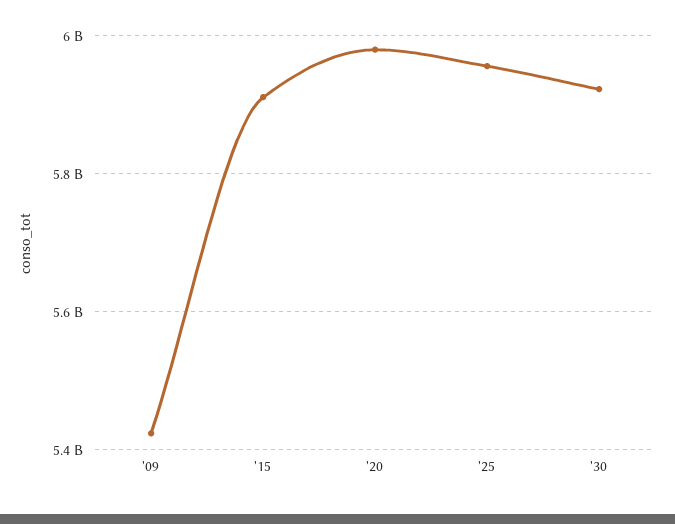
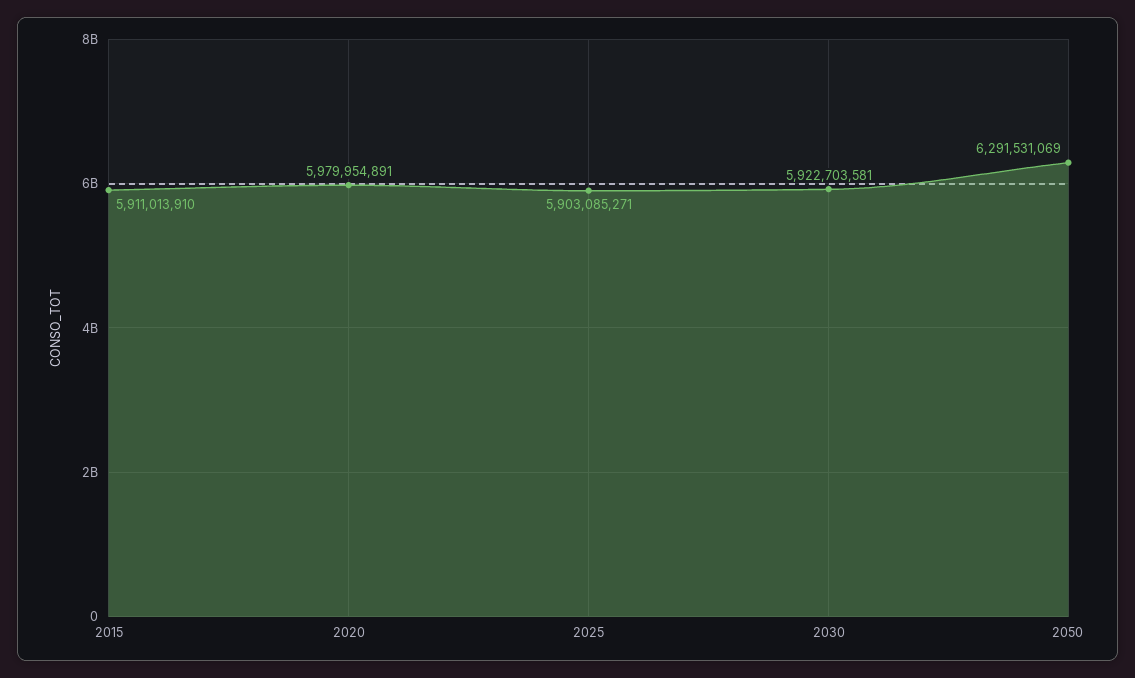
'09: 5420000000 -> none
'25: 5960000000 -> 5903085271
2050: none -> 6291531069

